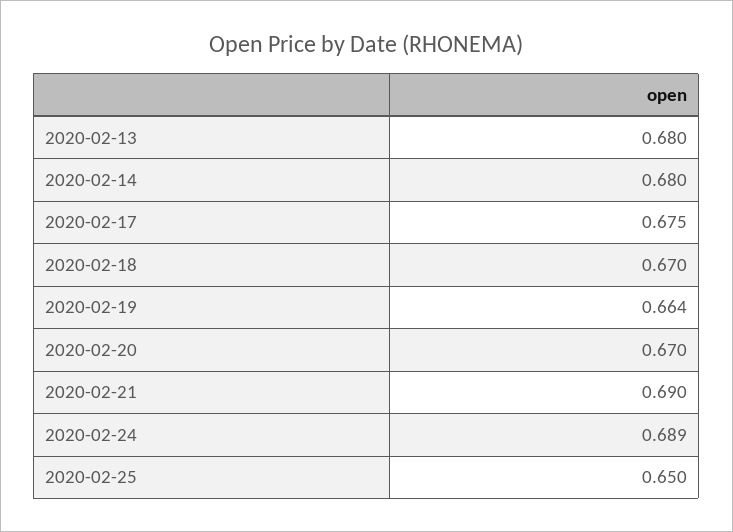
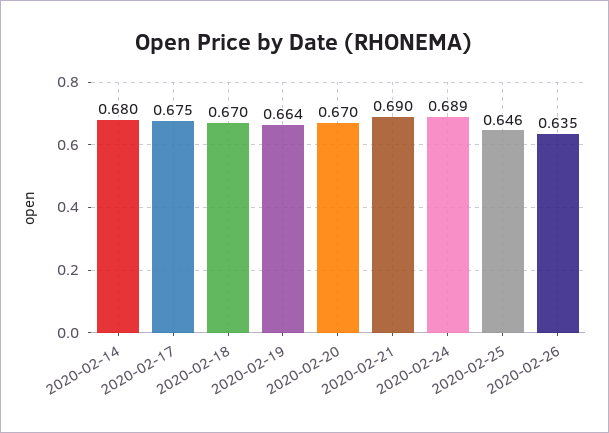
2020-02-13: 0.68 -> none
2020-02-25: 0.65 -> 0.646
2020-02-26: none -> 0.635

